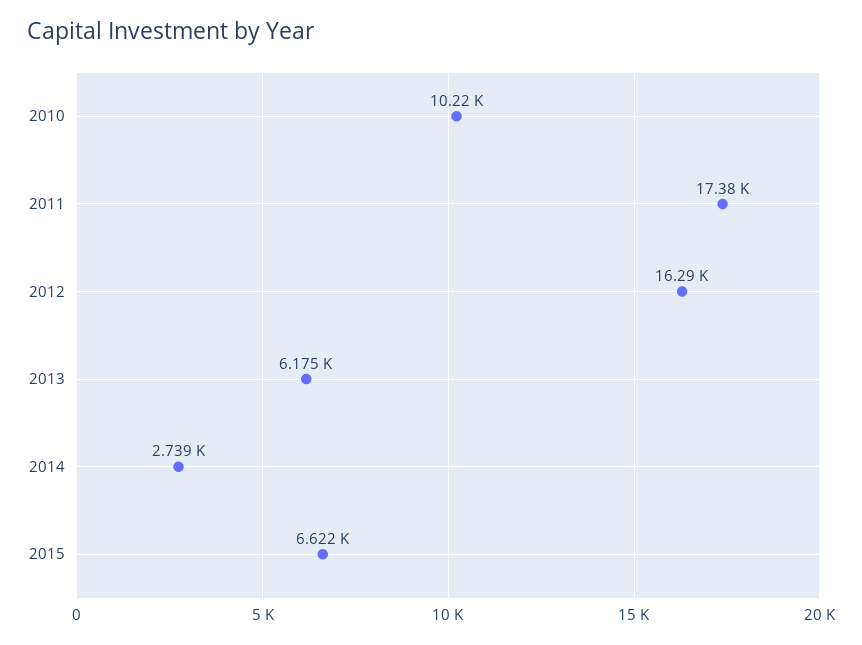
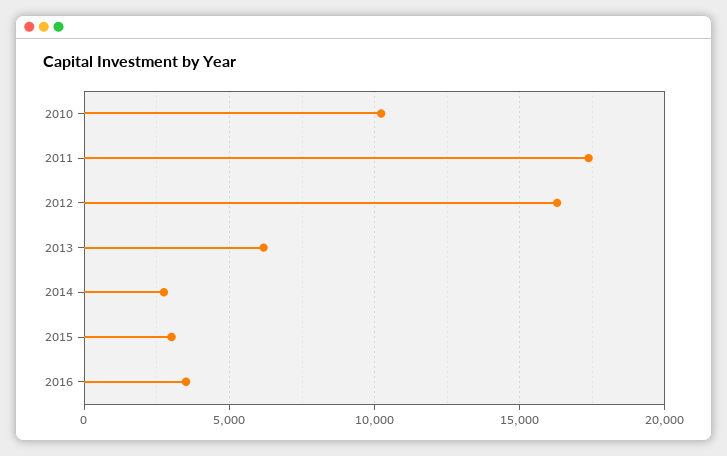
2015: 6622 -> 3000
2016: none -> 3500

